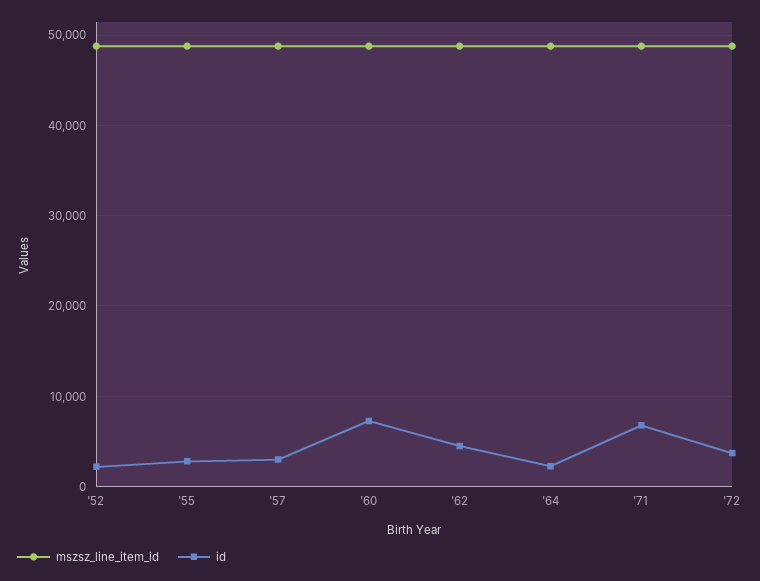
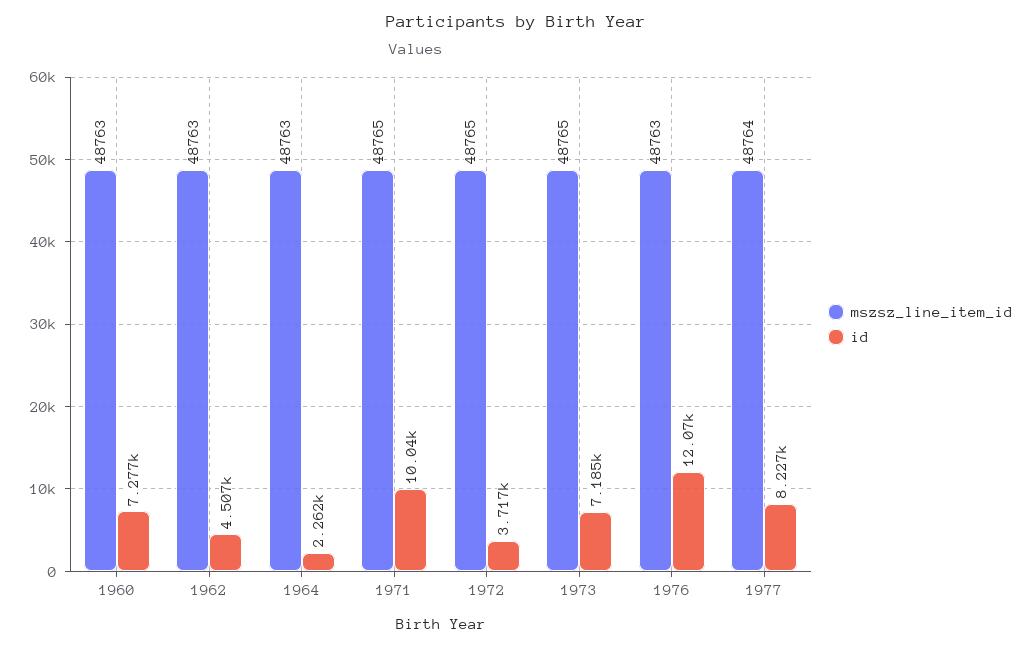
mszsz_line_item_id, '52: 49000 -> none
id, '52: 2000 -> none
mszsz_line_item_id, '55: 49000 -> none
id, '55: 3000 -> none
mszsz_line_item_id, '57: 49000 -> none
id, '57: 3000 -> none
id, '71: 7000 -> 10040
mszsz_line_item_id, 1973: none -> 48765
id, 1973: none -> 7185
mszsz_line_item_id, 1976: none -> 48763
id, 1976: none -> 12070
mszsz_line_item_id, 1977: none -> 48764
id, 1977: none -> 8227

